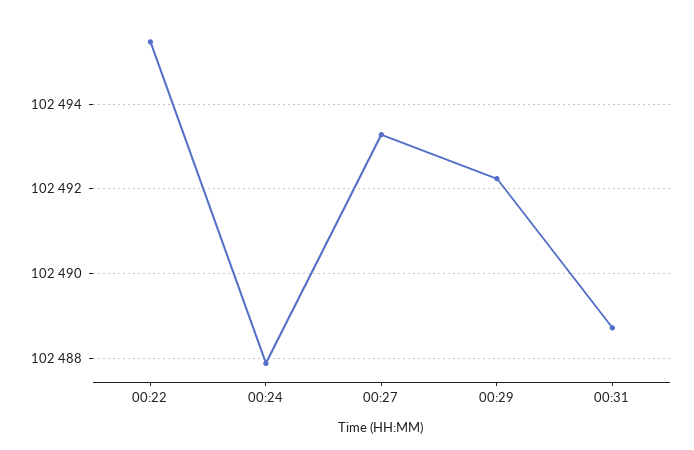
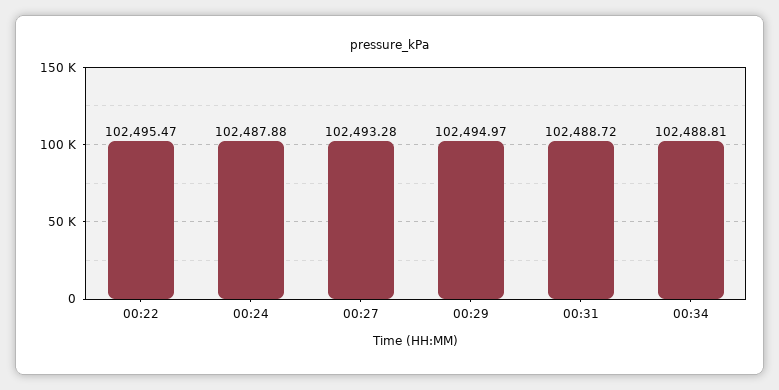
00:29: 102492.2 -> 102494.97
00:34: none -> 102488.81

